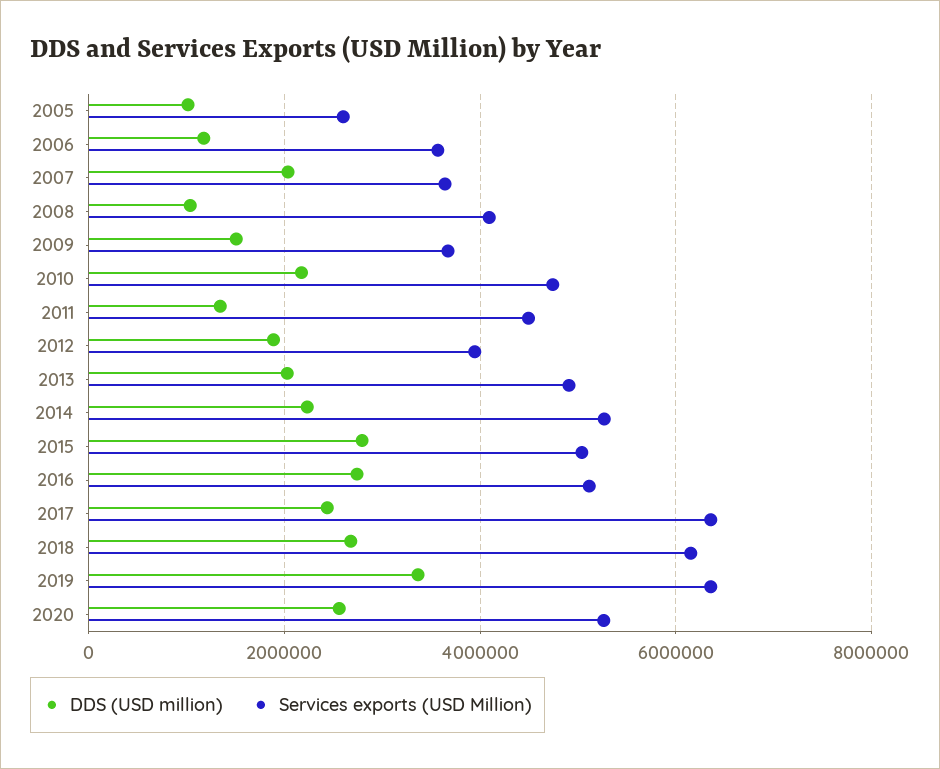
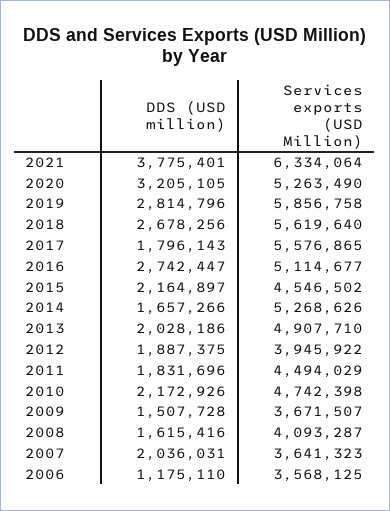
DDS (USD million), 2005: 1000000 -> none
Services exports (USD Million), 2005: 2600000 -> none
DDS (USD million), 2008: 1000000 -> 1615416
DDS (USD million), 2011: 1400000 -> 1831696
DDS (USD million), 2014: 2200000 -> 1657266
DDS (USD million), 2015: 2800000 -> 2164897
Services exports (USD Million), 2015: 5000000 -> 4546502
DDS (USD million), 2017: 2400000 -> 1796143
Services exports (USD Million), 2017: 6400000 -> 5576865
Services exports (USD Million), 2018: 6200000 -> 5619640
DDS (USD million), 2019: 3400000 -> 2814796
Services exports (USD Million), 2019: 6400000 -> 5856758
DDS (USD million), 2020: 2600000 -> 3205105
DDS (USD million), 2021: none -> 3775401
Services exports (USD Million), 2021: none -> 6334064

